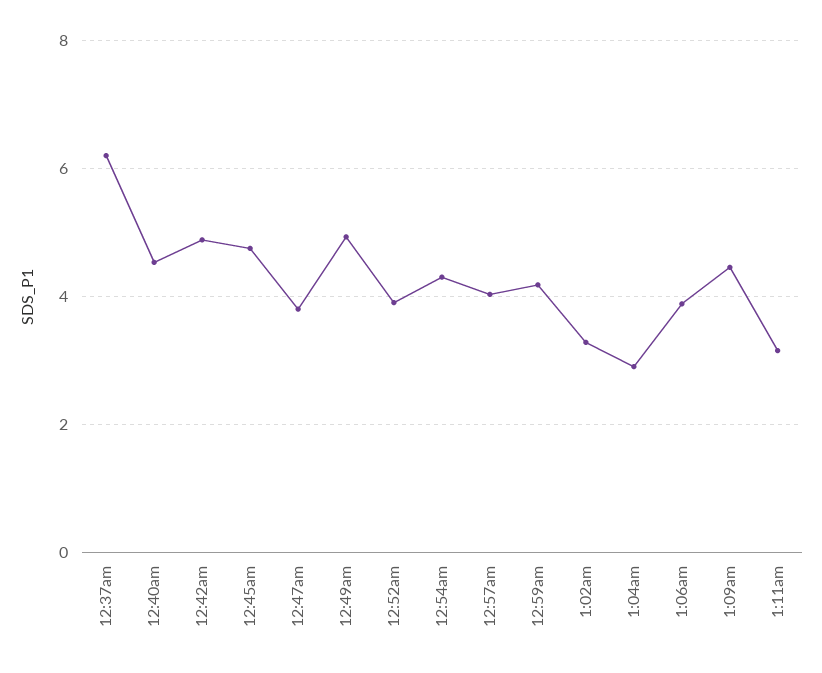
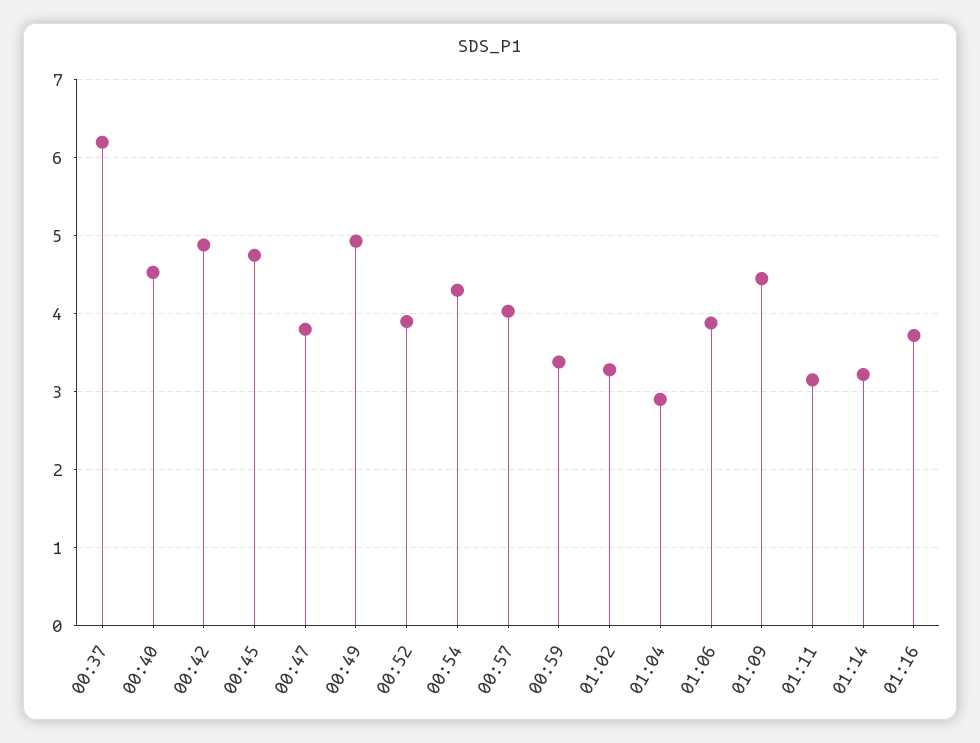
12:59am: 4.2 -> 3.4
01:14: none -> 3.2
01:16: none -> 3.7

